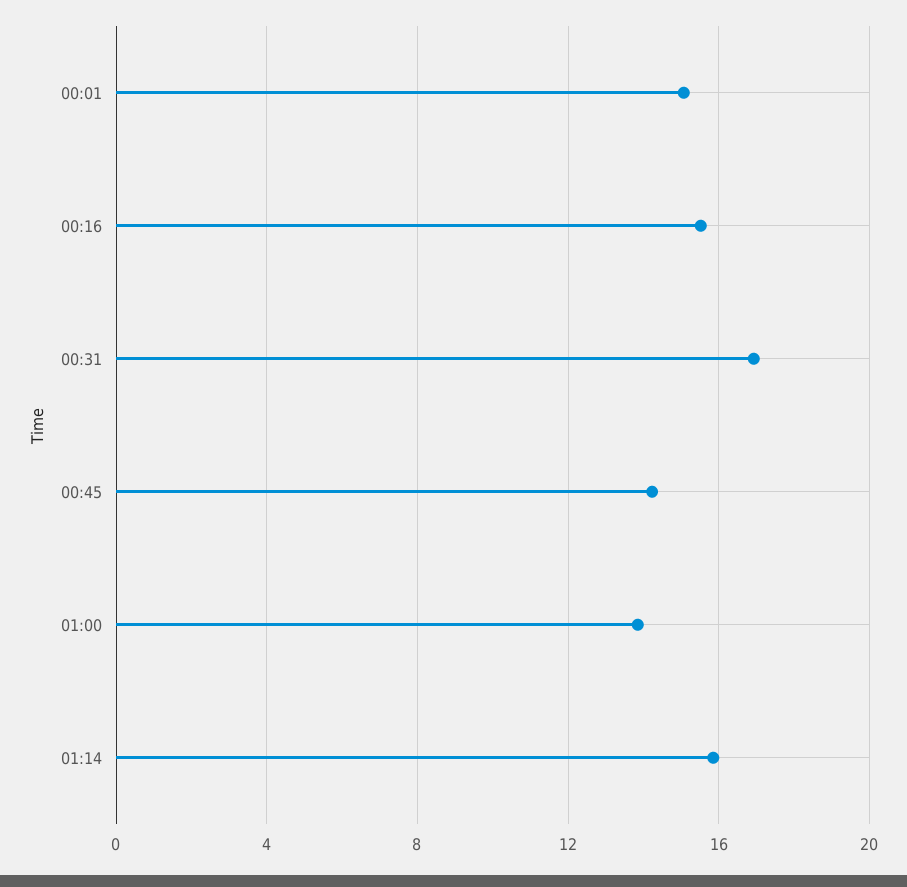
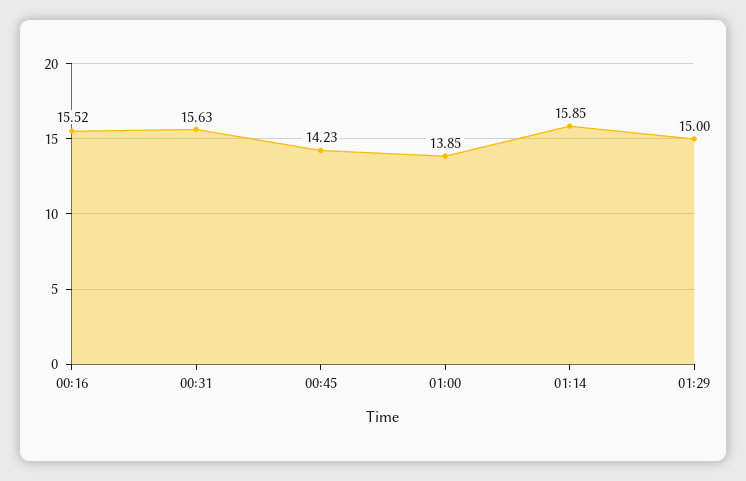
00:01: 15 -> none
00:31: 17 -> 15.63
01:29: none -> 15

